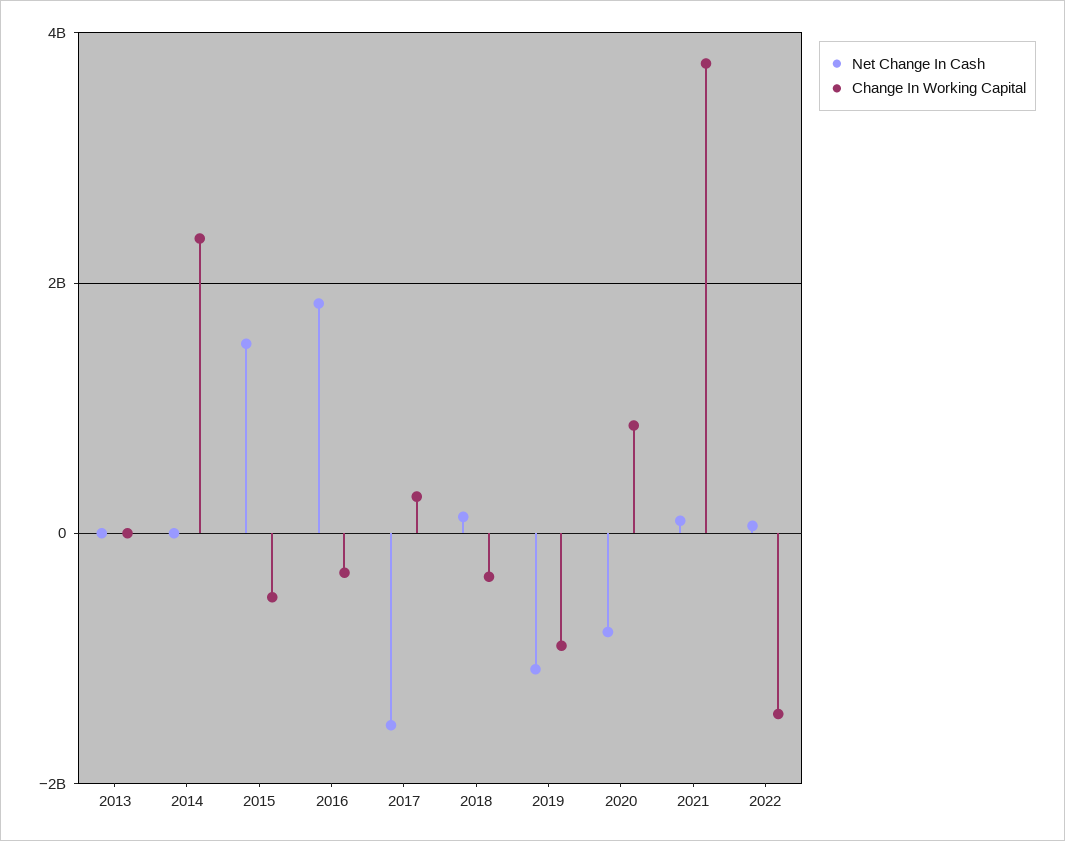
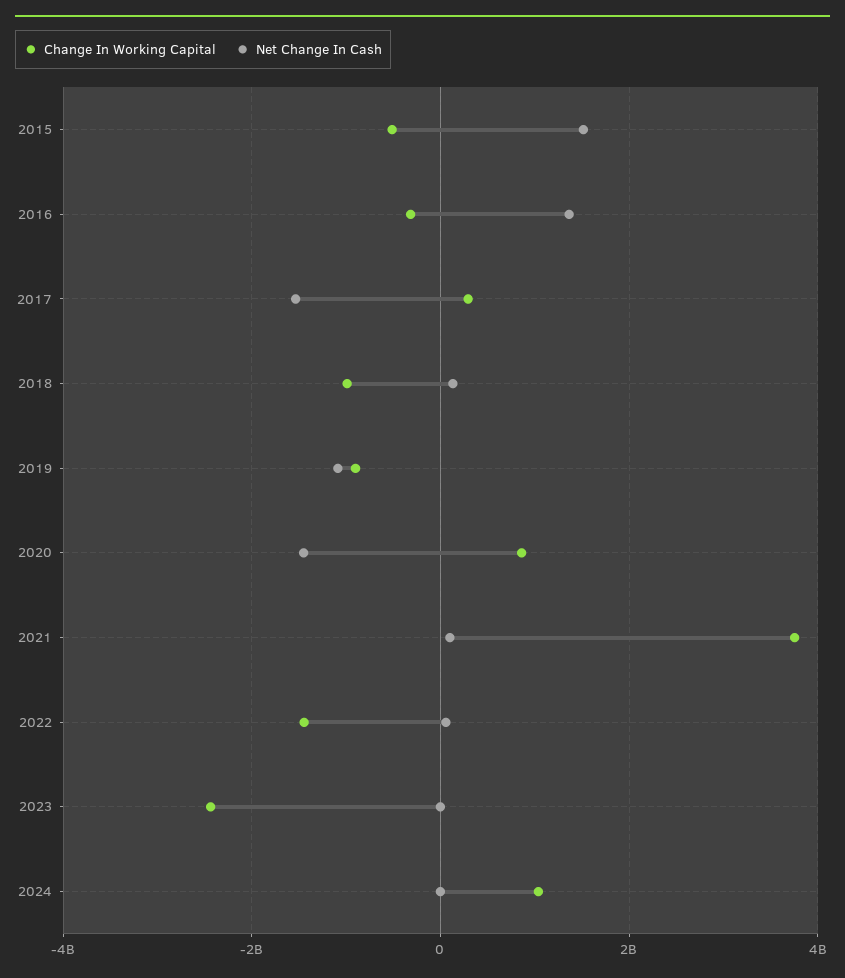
Net Change In Cash, 2013: 0 -> none
Change In Working Capital, 2013: 0 -> none
Net Change In Cash, 2014: 0 -> none
Change In Working Capital, 2014: 2400000000 -> none
Net Change In Cash, 2016: 1800000000 -> 1400000000
Change In Working Capital, 2018: -400000000 -> -1000000000
Net Change In Cash, 2020: -800000000 -> -1400000000
Change In Working Capital, 2023: none -> -2400000000
Net Change In Cash, 2023: none -> 0
Change In Working Capital, 2024: none -> 1000000000
Net Change In Cash, 2024: none -> 0

